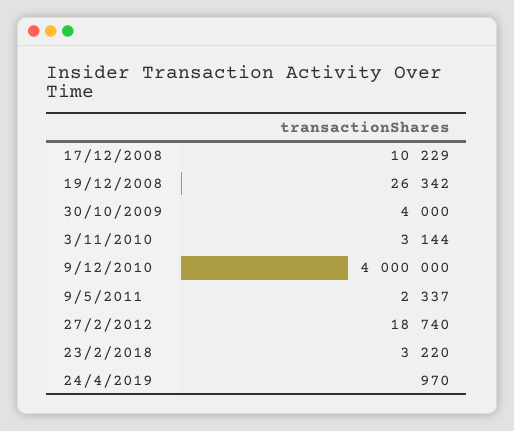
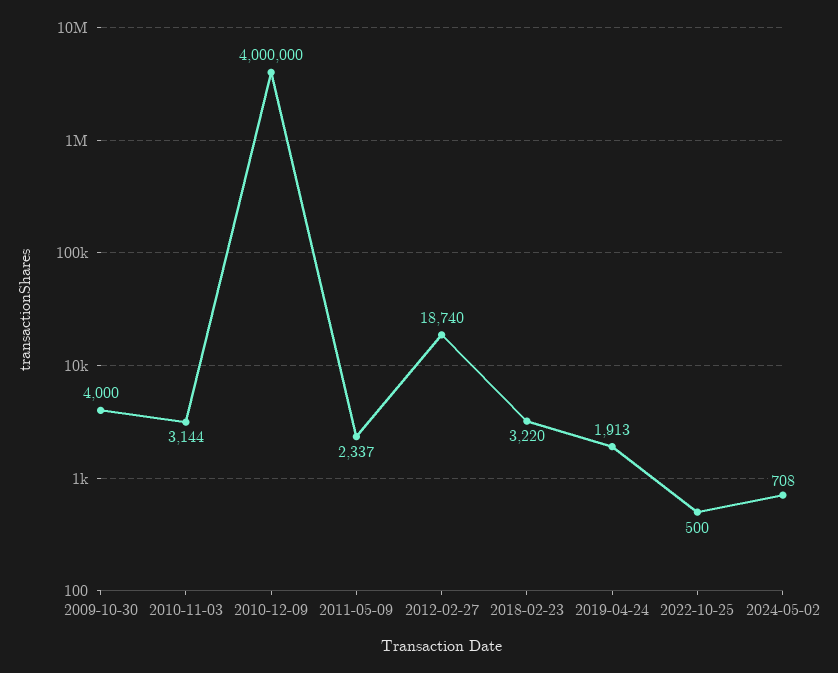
17/12/2008: 10229 -> none
19/12/2008: 26342 -> none
24/4/2019: 970 -> 1913
2022-10-25: none -> 500
2024-05-02: none -> 708

